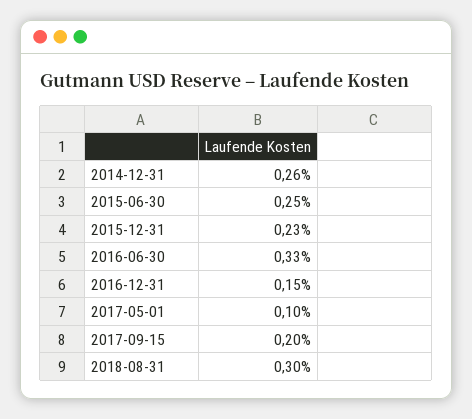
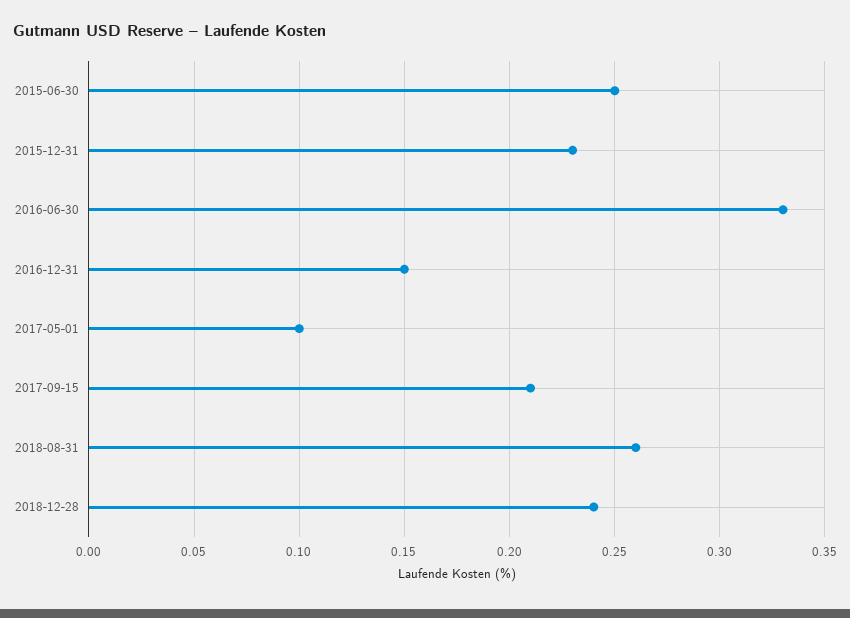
2014-12-31: 0.26 -> none
2017-09-15: 0.2 -> 0.21
2018-08-31: 0.3 -> 0.26
2018-12-28: none -> 0.24

